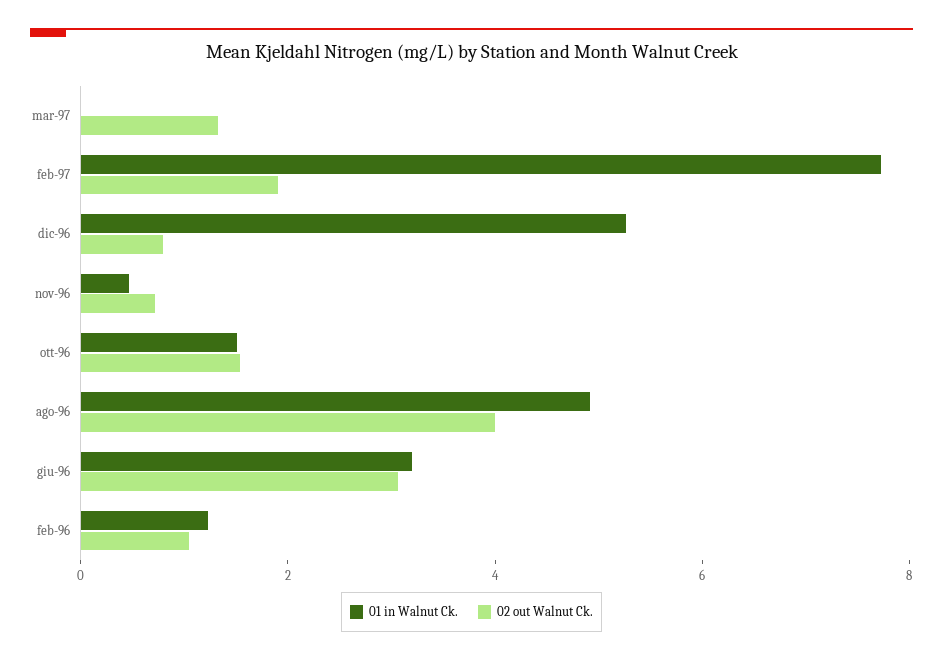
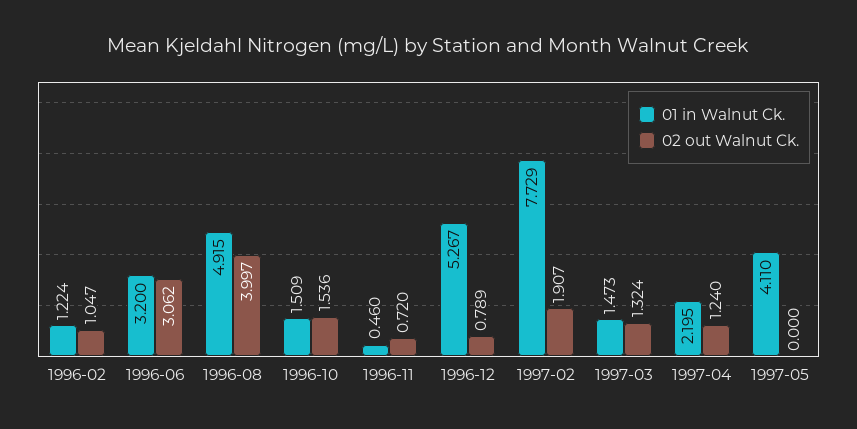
01 in Walnut Ck., mar-97: 0 -> 1.473
01 in Walnut Ck., 1997-04: none -> 2.195
02 out Walnut Ck., 1997-04: none -> 1.24
01 in Walnut Ck., 1997-05: none -> 4.11
02 out Walnut Ck., 1997-05: none -> 0

